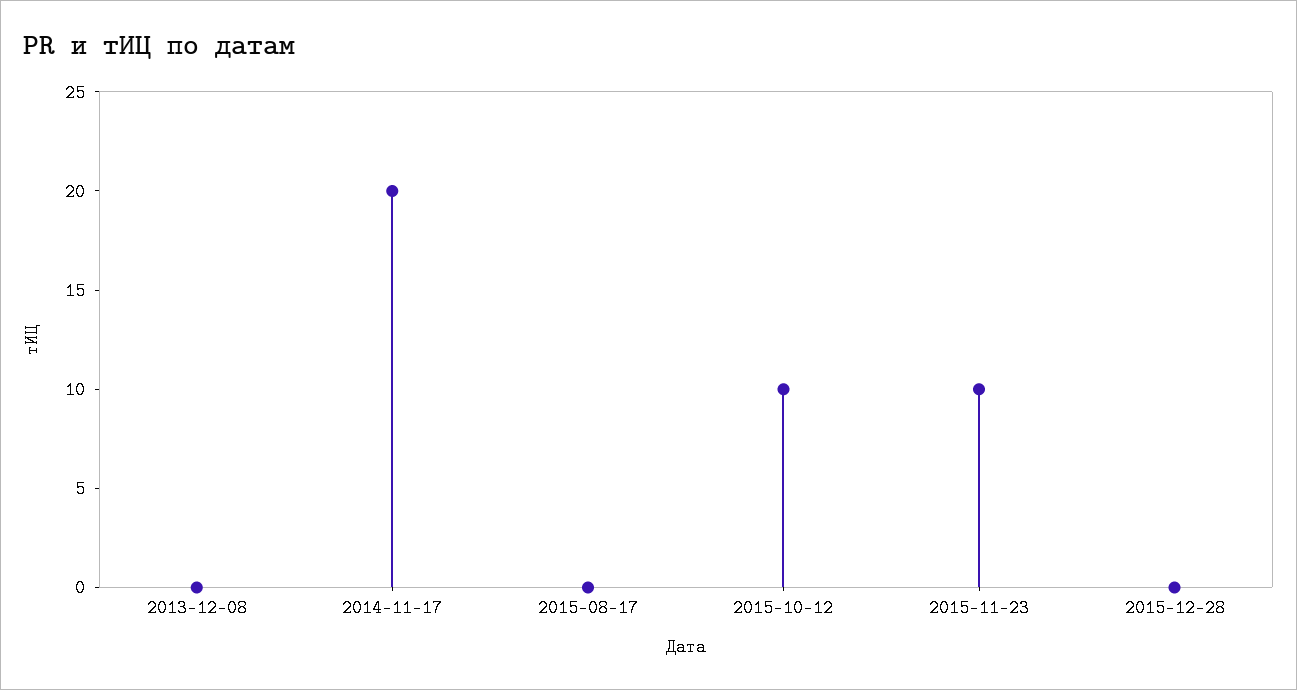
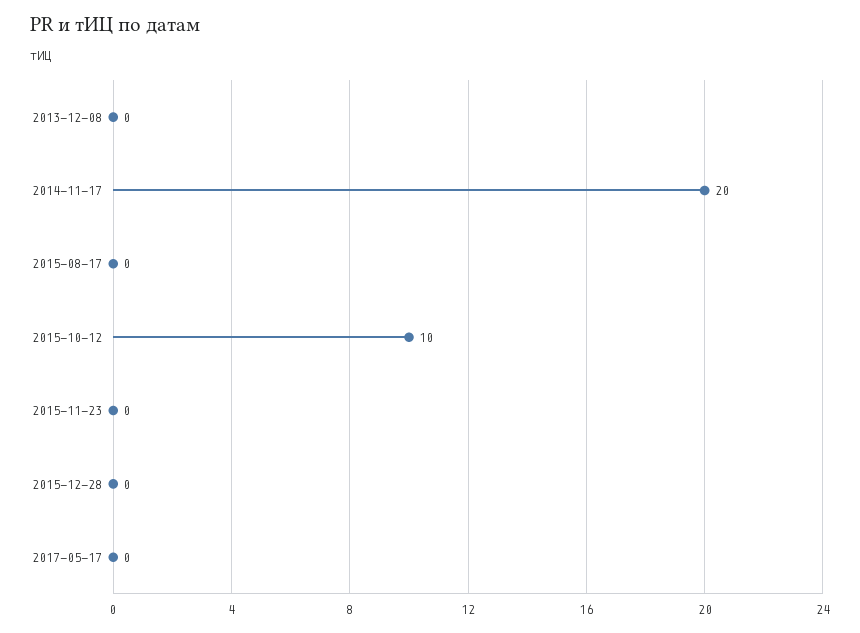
2015-11-23: 10 -> 0
2017-05-17: none -> 0

